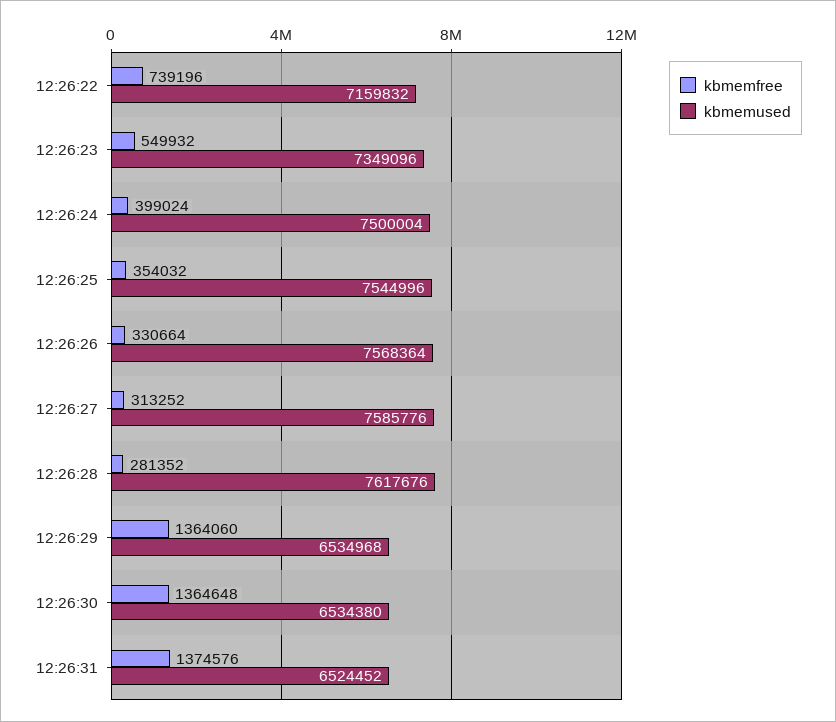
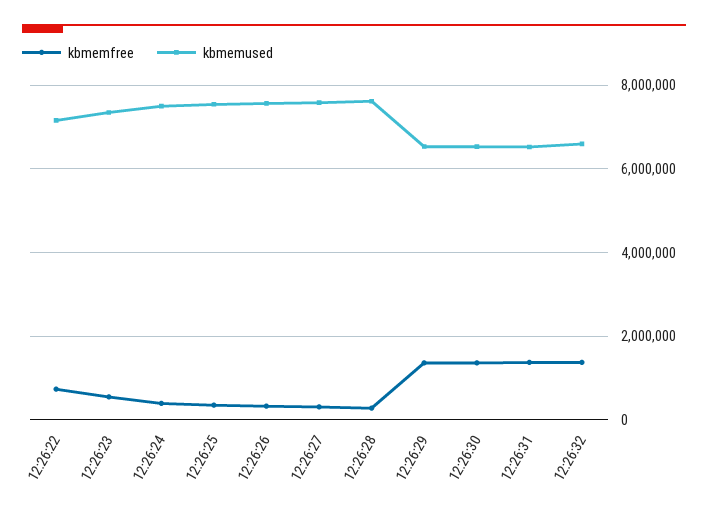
kbmemfree, 12:26:32: none -> 1400000
kbmemused, 12:26:32: none -> 6600000

